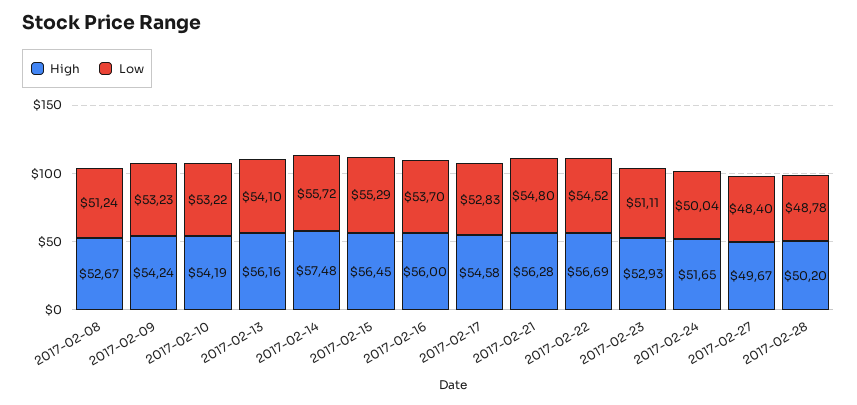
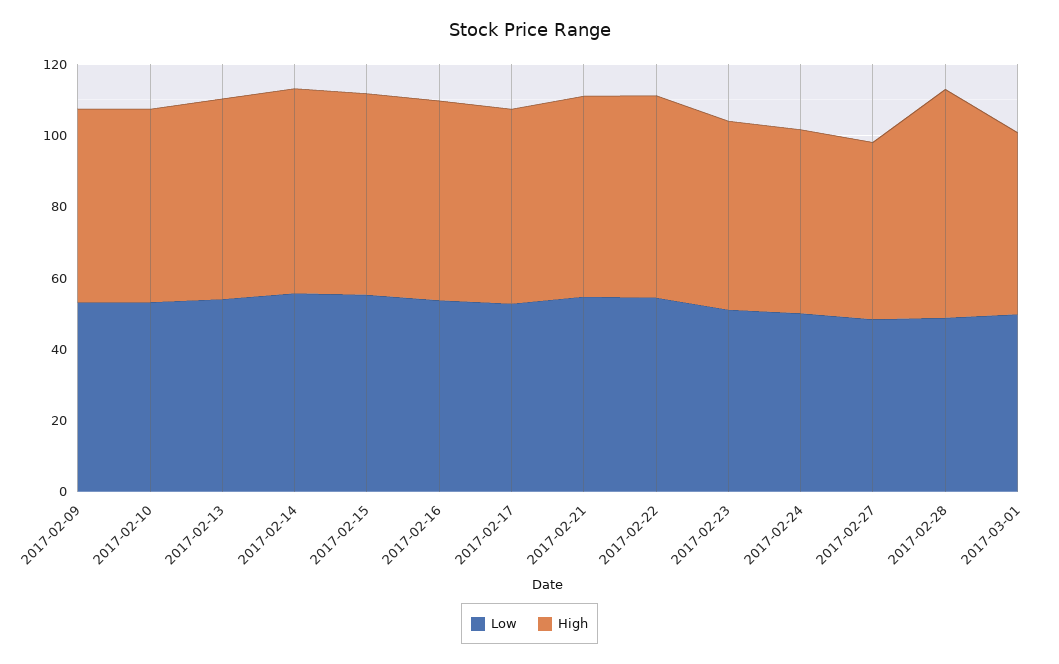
High, 2017-02-08: 52.67 -> none
Low, 2017-02-08: 51.24 -> none
High, 2017-02-28: 50.2 -> 65
Low, 2017-03-01: none -> 50
High, 2017-03-01: none -> 50

